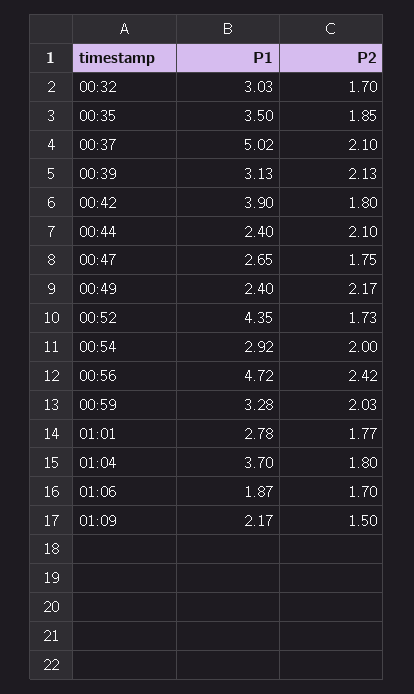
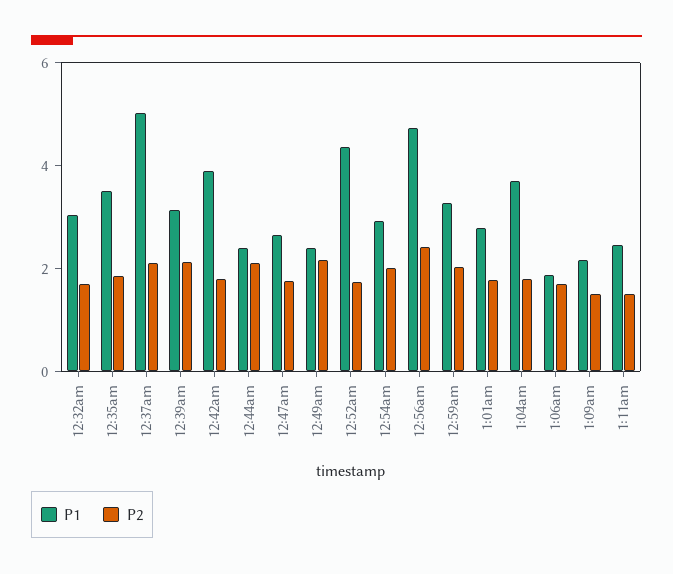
P1, 1:11am: none -> 2.5
P2, 1:11am: none -> 1.5

